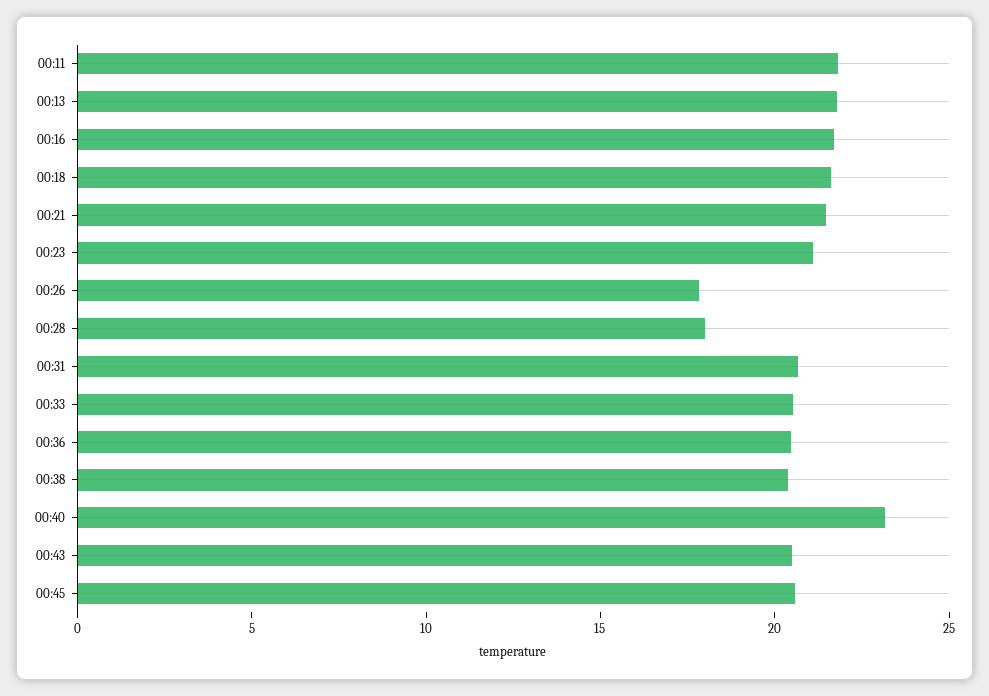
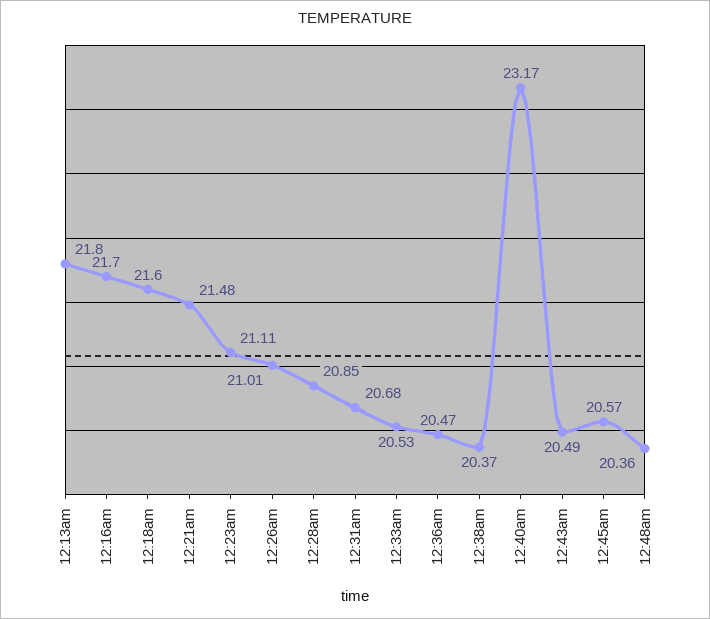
00:11: 22 -> none
00:26: 18 -> 21.01
00:28: 18 -> 20.85
12:48am: none -> 20.36

